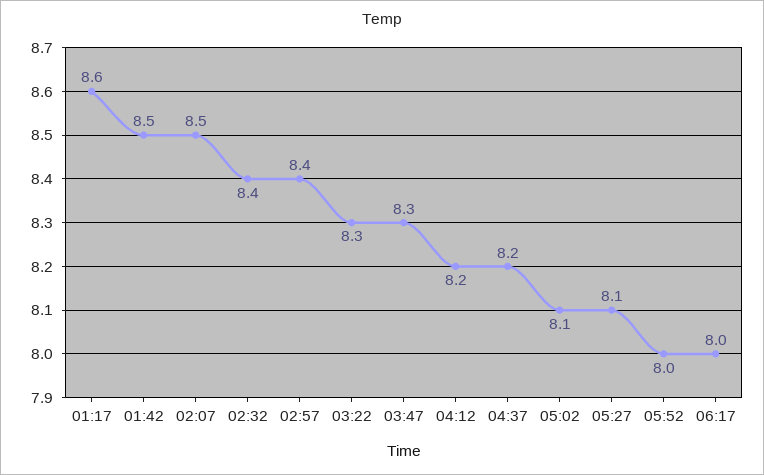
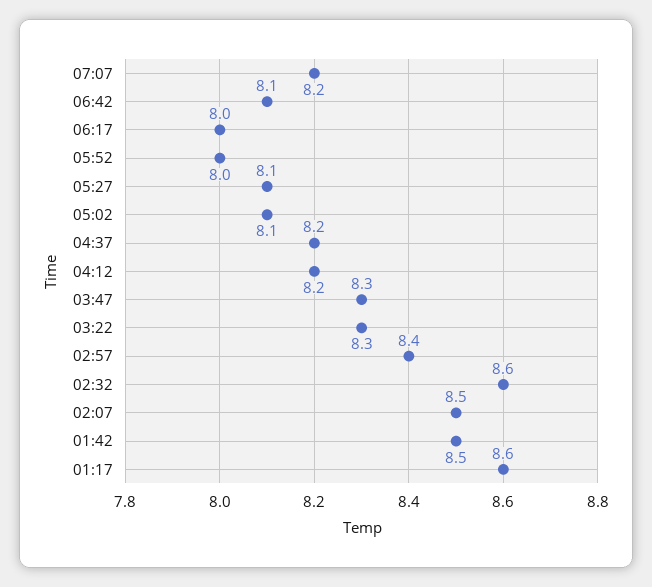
02:32: 8.4 -> 8.6
07:07: none -> 8.2
06:42: none -> 8.1

